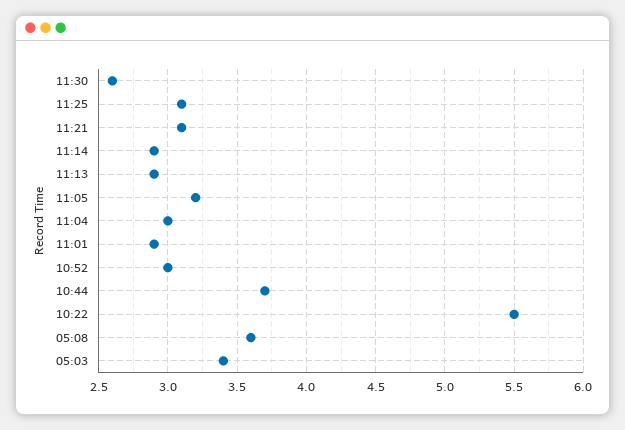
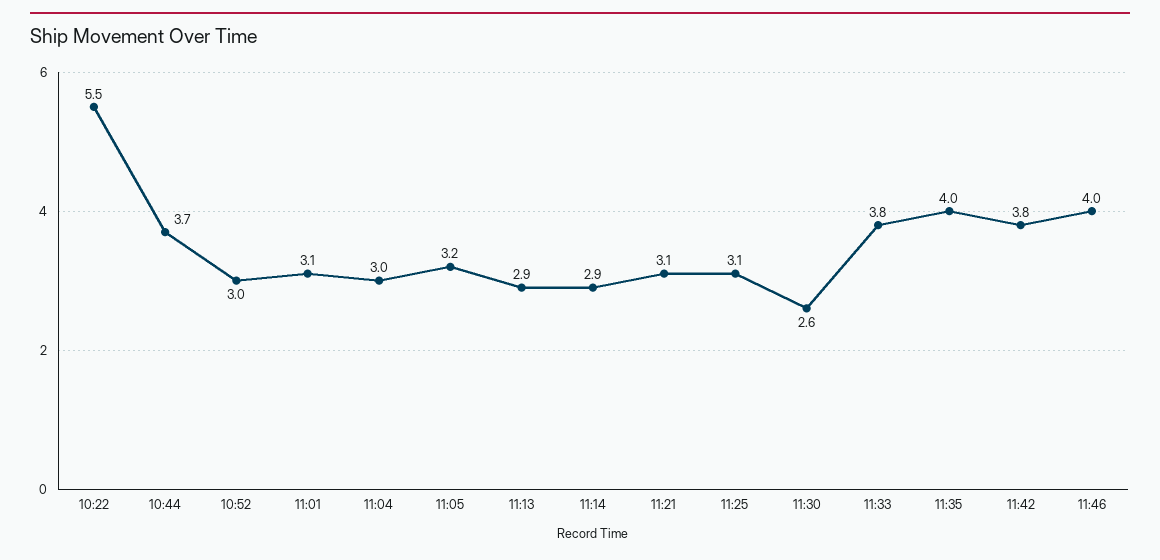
11:01: 2.9 -> 3.1
05:08: 3.6 -> none
05:03: 3.4 -> none
11:33: none -> 3.8
11:35: none -> 4
11:42: none -> 3.8
11:46: none -> 4

